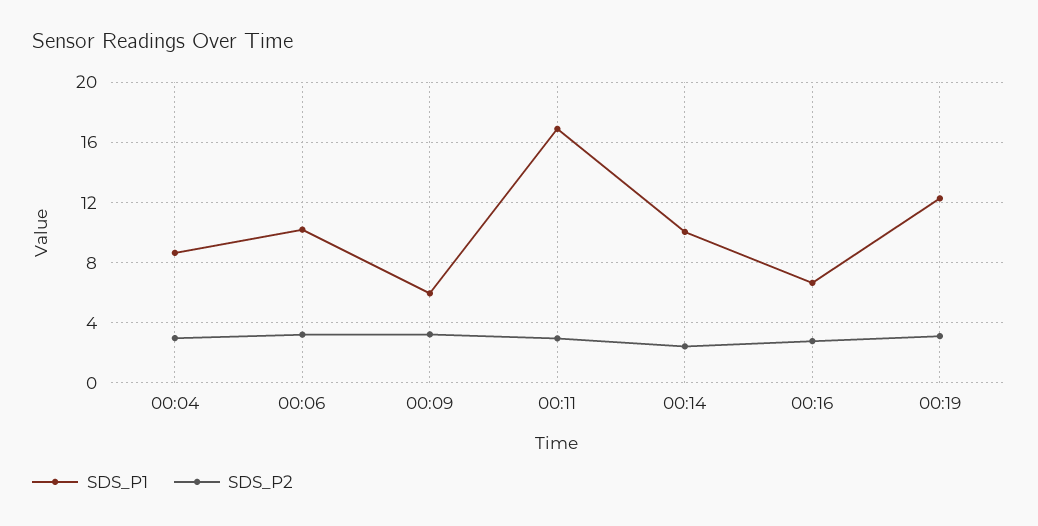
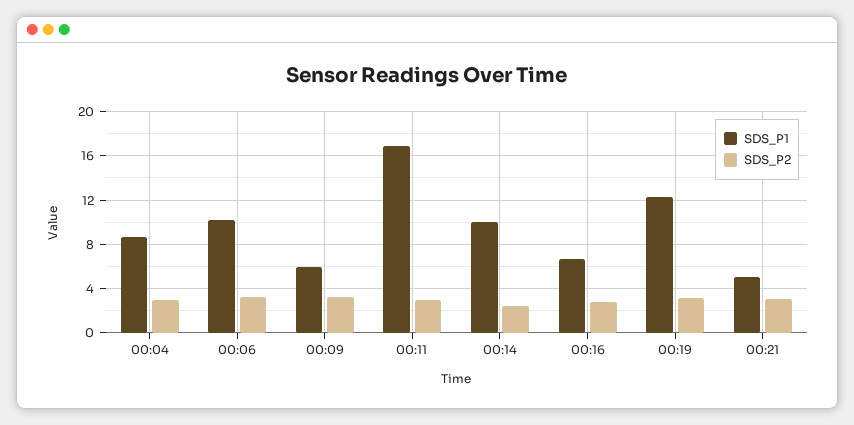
SDS_P1, 00:21: none -> 5
SDS_P2, 00:21: none -> 3

